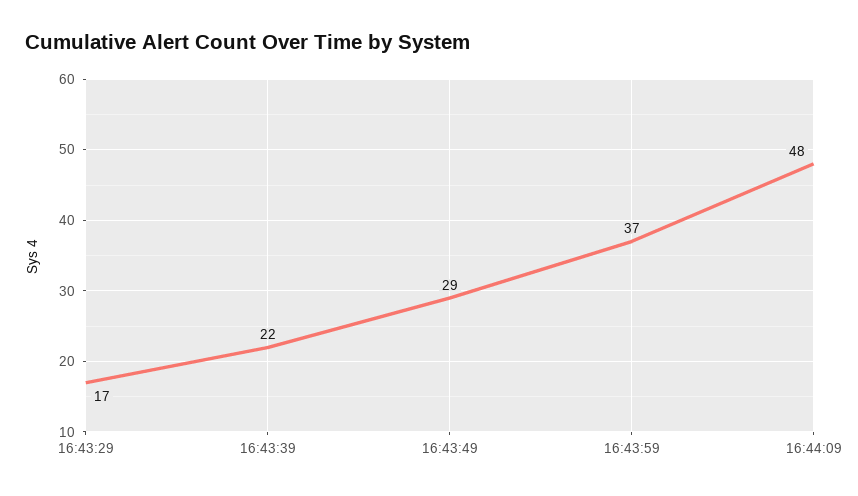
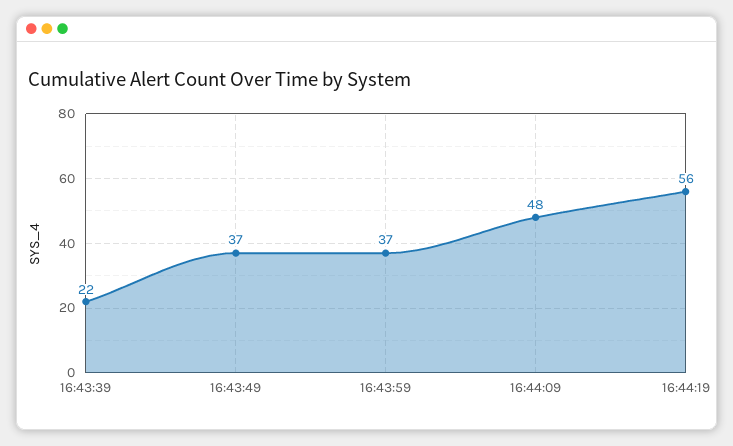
16:43:29: 17 -> none
16:43:49: 29 -> 37
16:44:19: none -> 56

